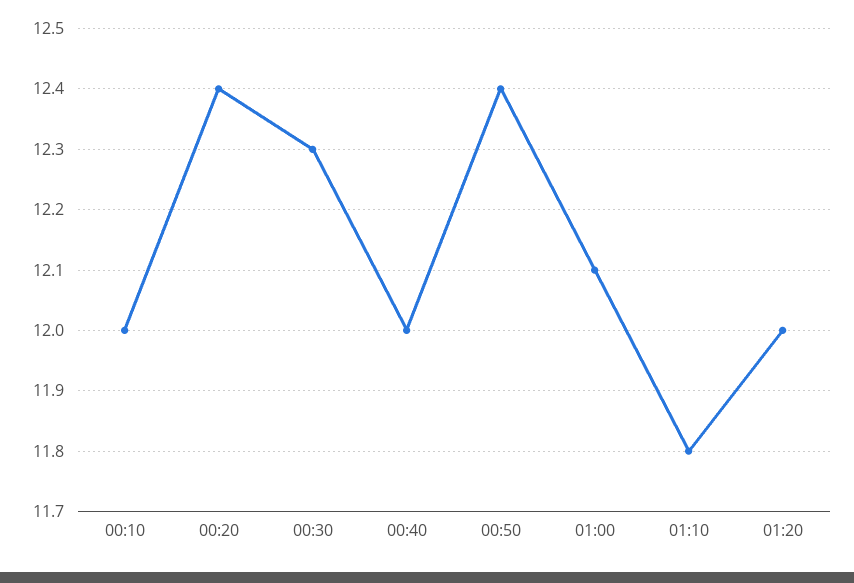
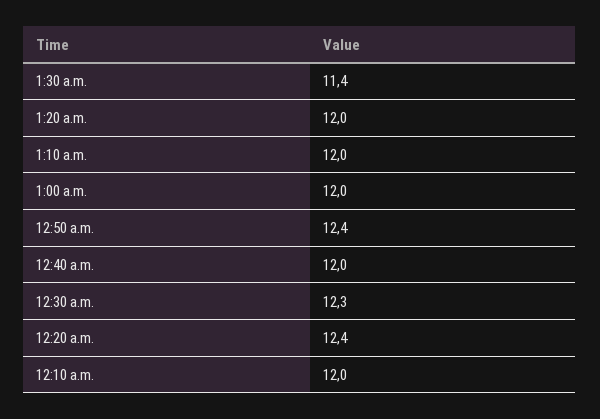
01:00: 12.1 -> 12
01:10: 11.8 -> 12
1:30 a.m.: none -> 11.4

